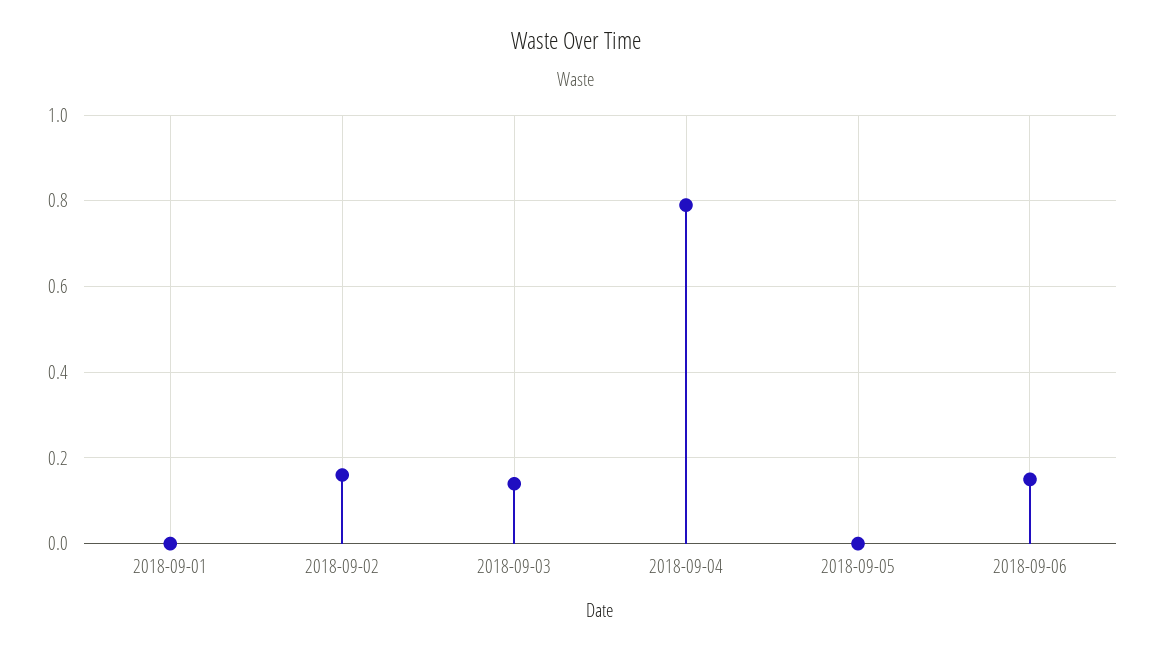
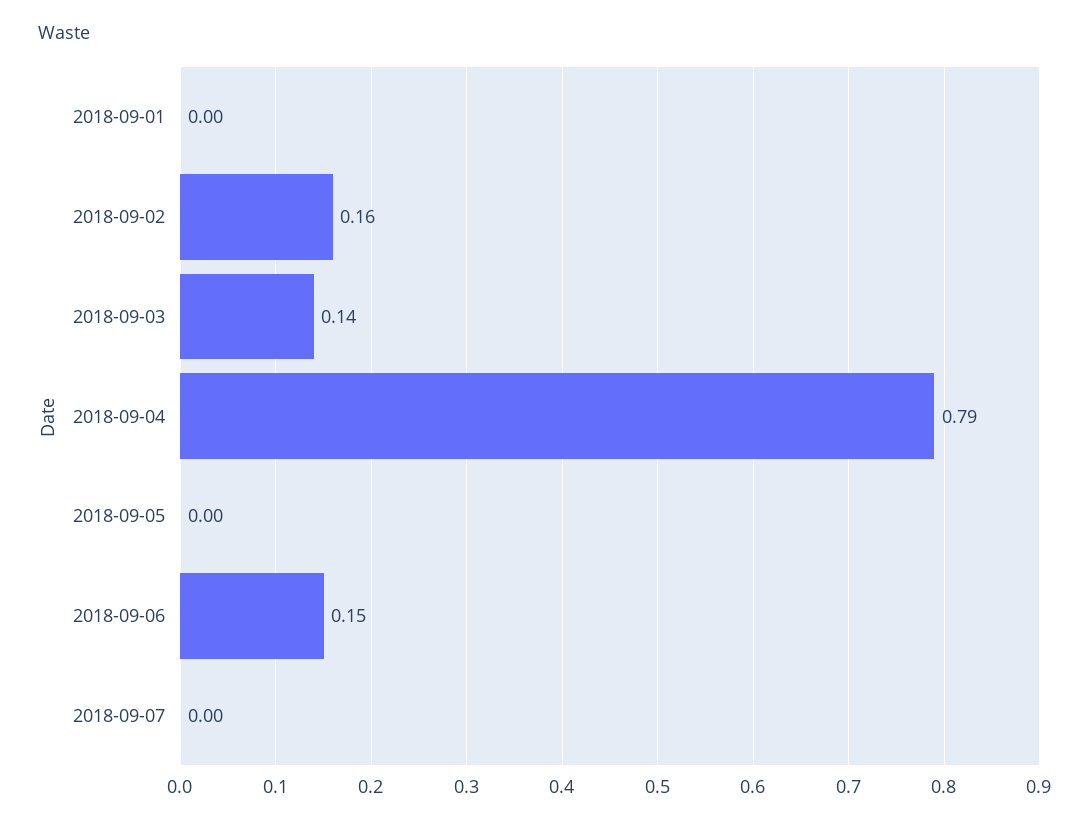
2018-09-07: none -> 0

